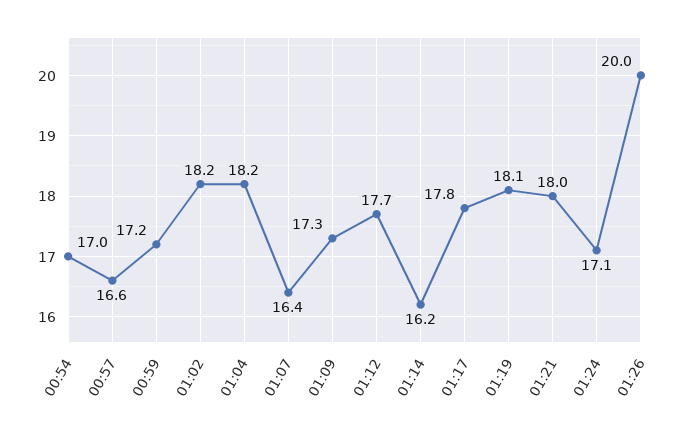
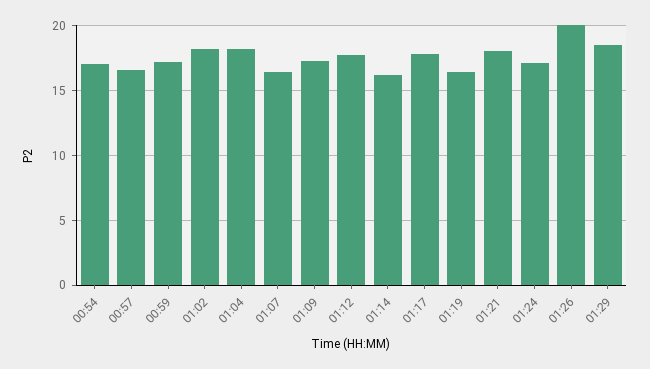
01:19: 18.1 -> 16.5
01:29: none -> 18.5

